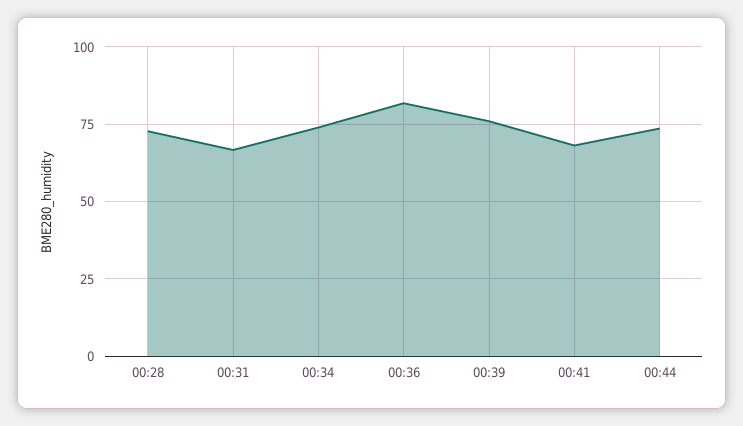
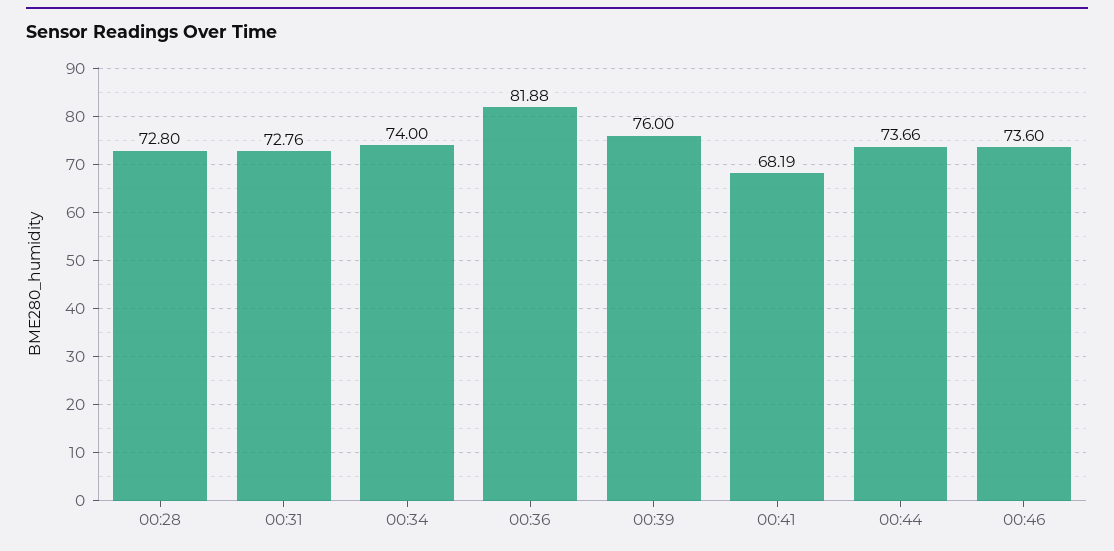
00:31: 67.5 -> 72.76
00:46: none -> 73.6

